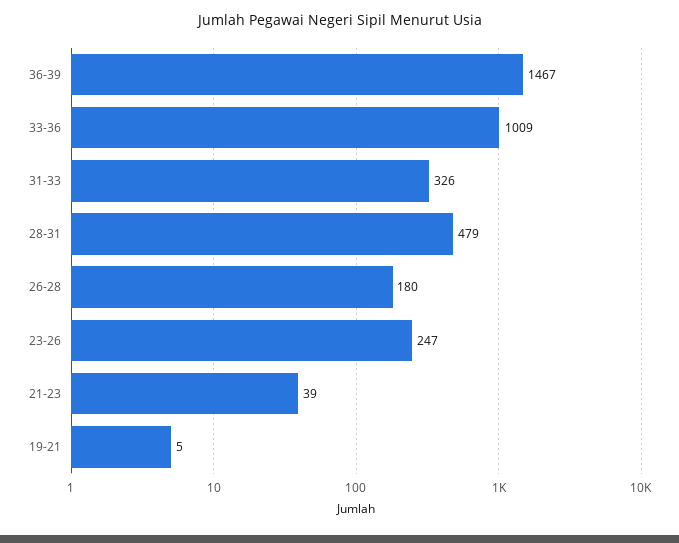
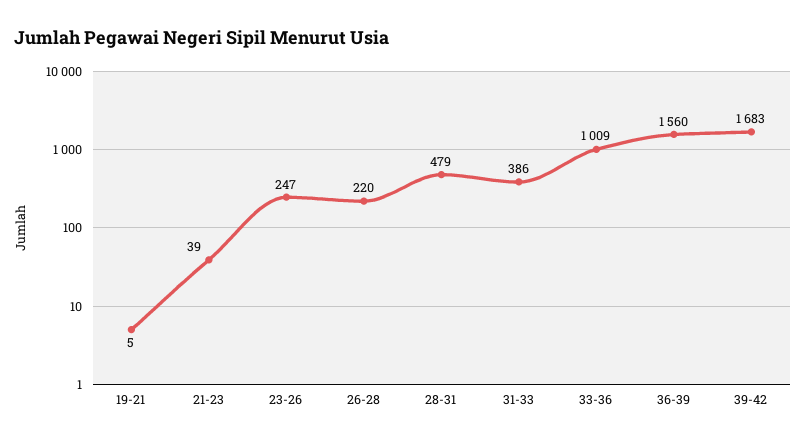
36-39: 1467 -> 1560
31-33: 326 -> 386
26-28: 180 -> 220
39-42: none -> 1683

